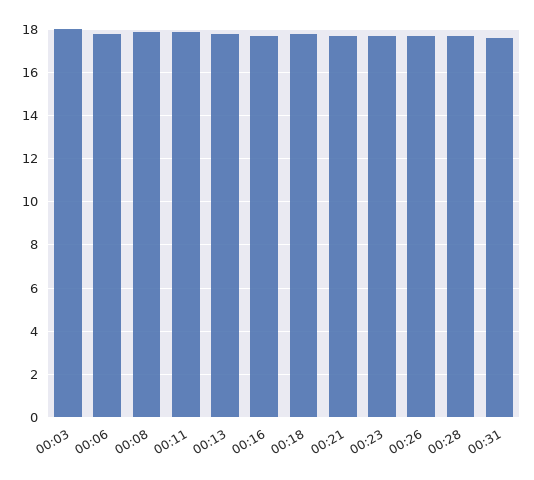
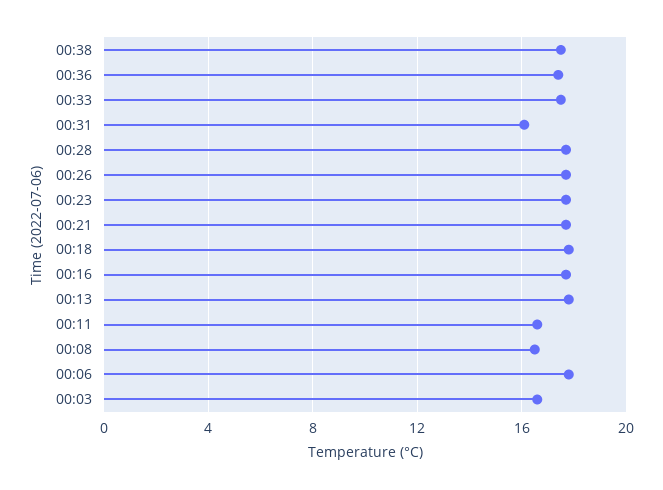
00:03: 18 -> 16.5
00:08: 18 -> 16.5
00:11: 18 -> 16.5
00:31: 17.5 -> 16
00:38: none -> 17.5
00:36: none -> 17.5
00:33: none -> 17.5

